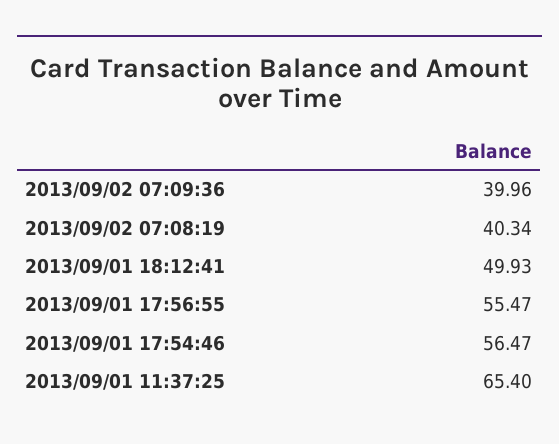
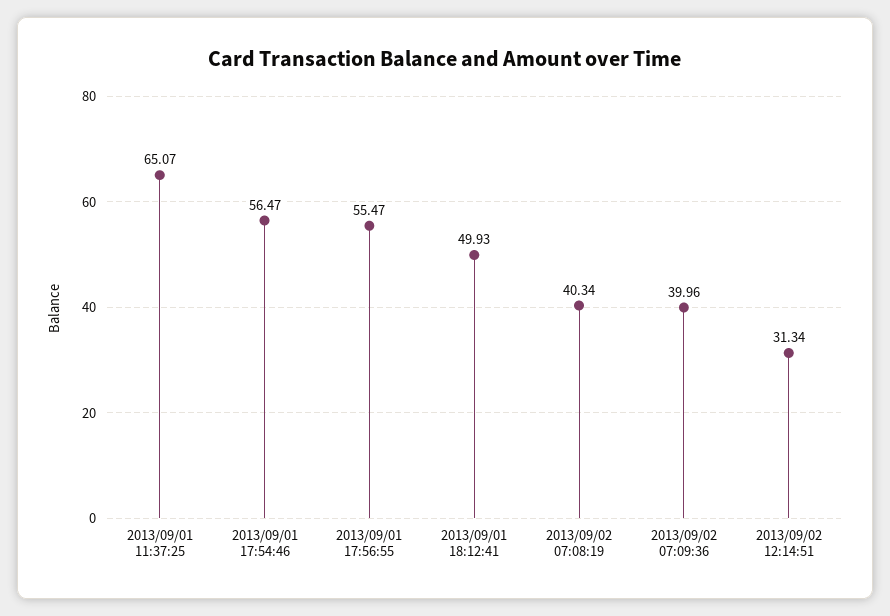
2013/09/01 11:37:25: 65.4 -> 65.07
2013/09/02 12:14:51: none -> 31.34

